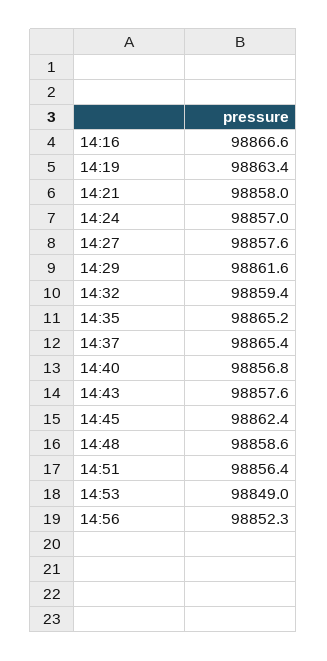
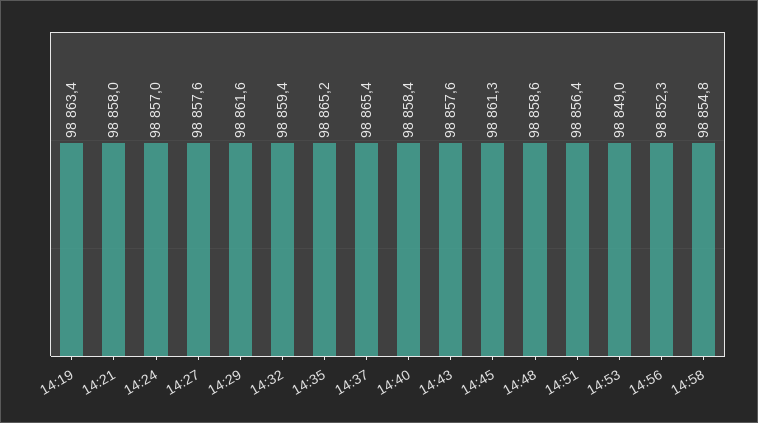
14:16: 98866.6 -> none
14:40: 98856.8 -> 98858.4
14:45: 98862.4 -> 98861.3
14:58: none -> 98854.8

